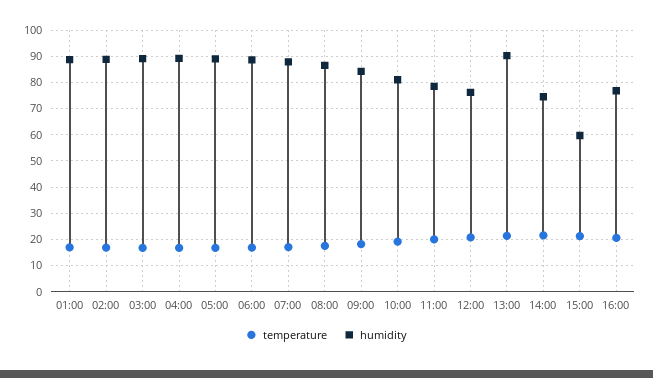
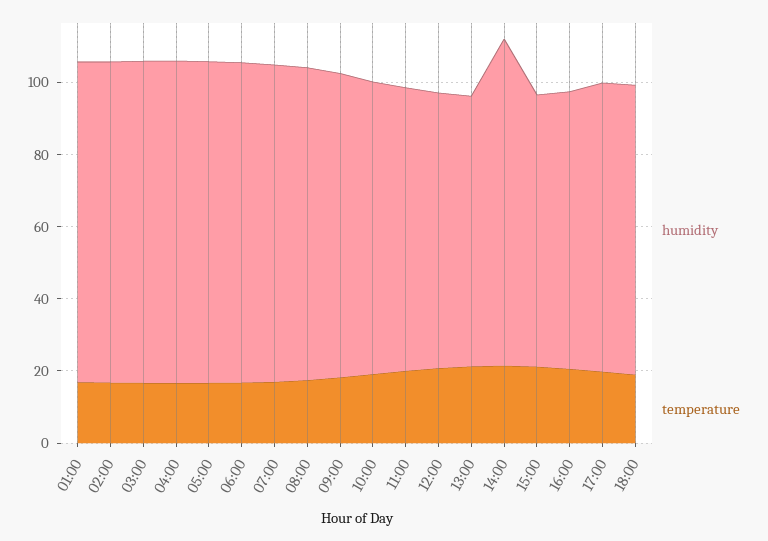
humidity, 13:00: 90 -> 75
humidity, 14:00: 75 -> 90
humidity, 15:00: 60 -> 75
humidity, 17:00: none -> 80
temperature, 17:00: none -> 20
humidity, 18:00: none -> 80
temperature, 18:00: none -> 20

